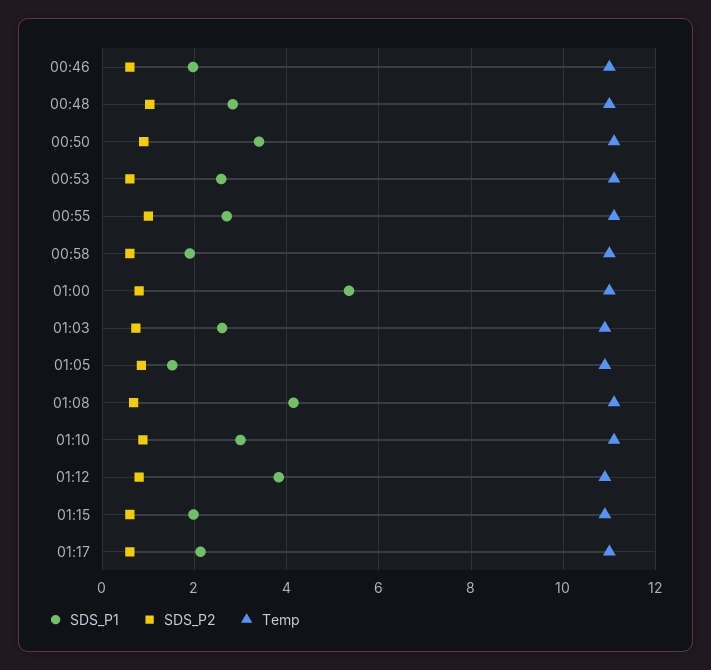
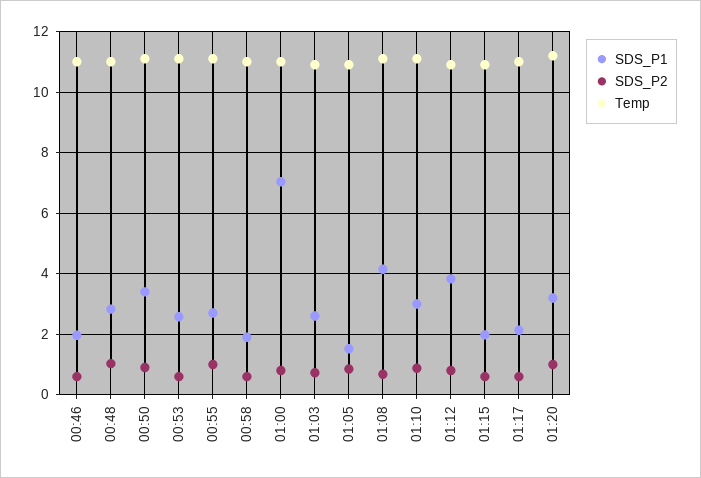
SDS_P1, 01:00: 5.4 -> 7
SDS_P1, 01:20: none -> 3.2
SDS_P2, 01:20: none -> 1
Temp, 01:20: none -> 11.2

